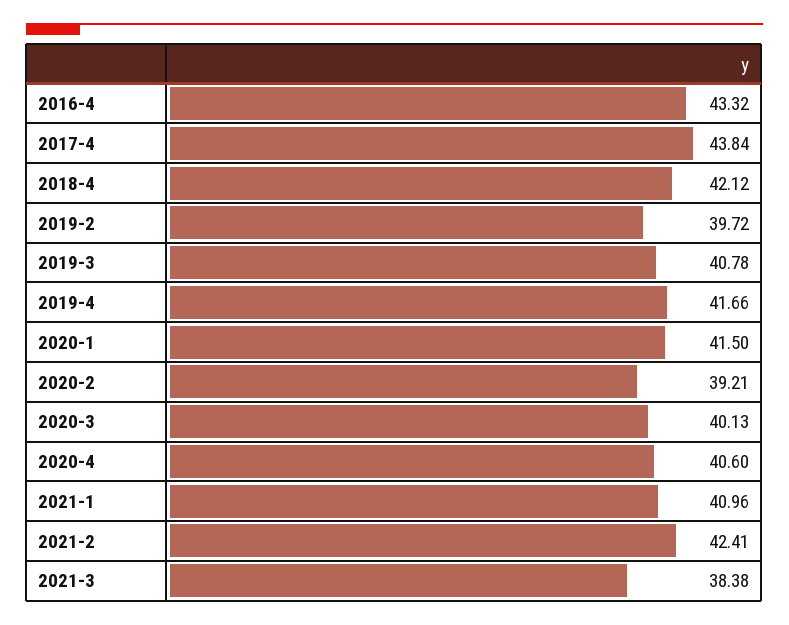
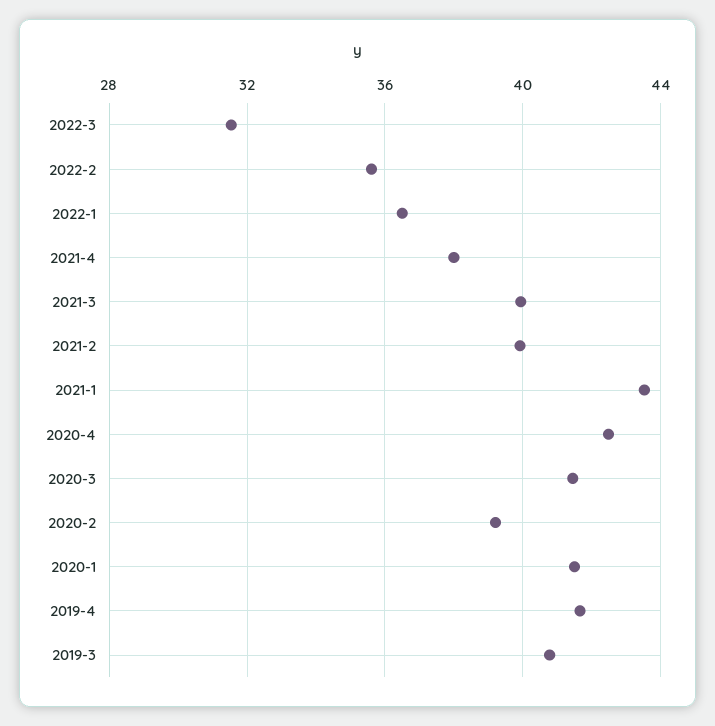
2016-4: 43.32 -> none
2017-4: 43.84 -> none
2018-4: 42.12 -> none
2019-2: 39.72 -> none
2020-3: 40.13 -> 41.5
2020-4: 40.6 -> 42.5
2021-1: 40.96 -> 43.5
2021-2: 42.41 -> 40
2021-3: 38.38 -> 40
2022-3: none -> 31.5
2022-2: none -> 35.5
2022-1: none -> 36.5
2021-4: none -> 38

